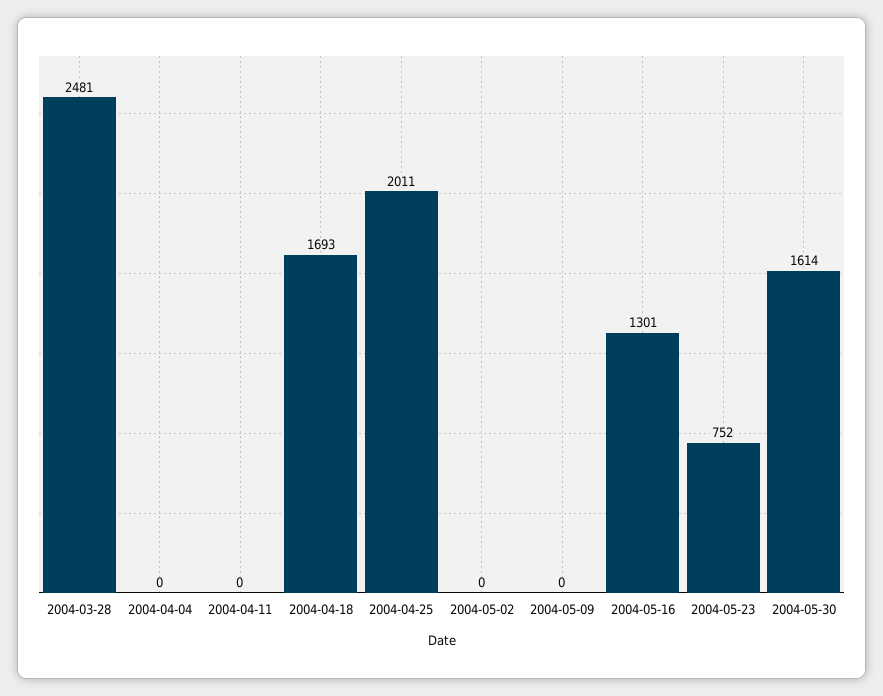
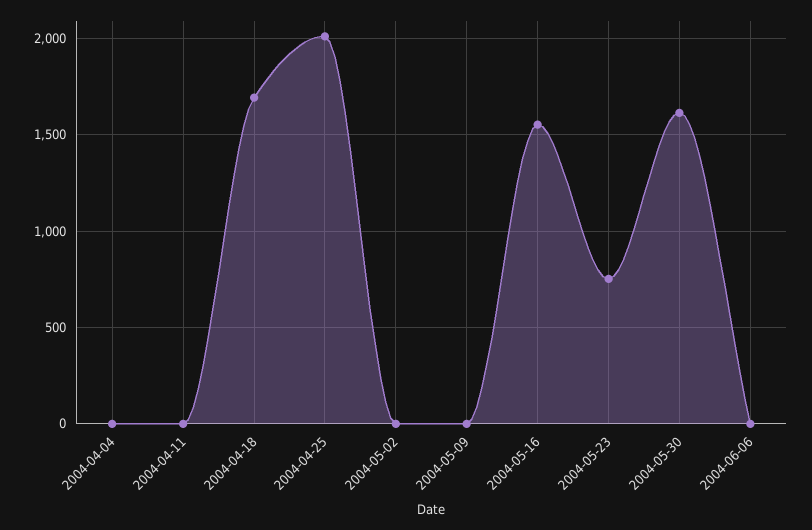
2004-03-28: 2481 -> none
2004-05-16: 1301 -> 1550
2004-06-06: none -> 0

